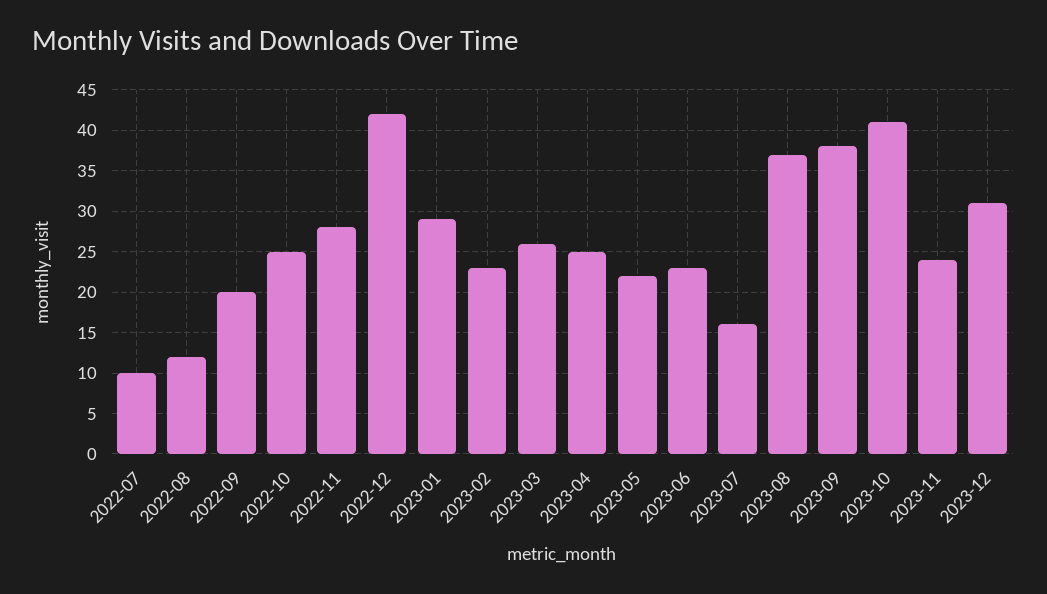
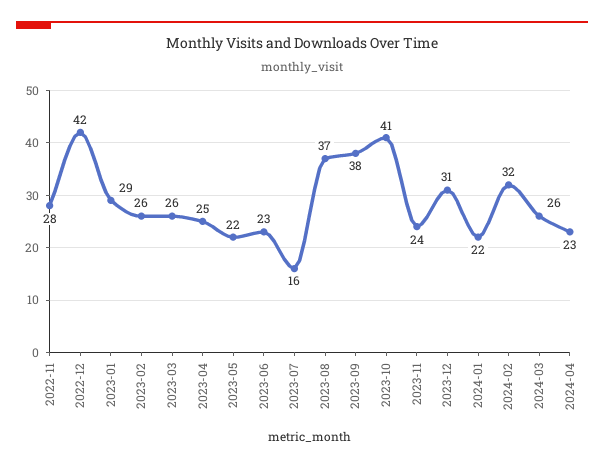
2022-07: 10 -> none
2022-08: 12 -> none
2022-09: 20 -> none
2022-10: 25 -> none
2023-02: 23 -> 26
2024-01: none -> 22
2024-02: none -> 32
2024-03: none -> 26
2024-04: none -> 23

